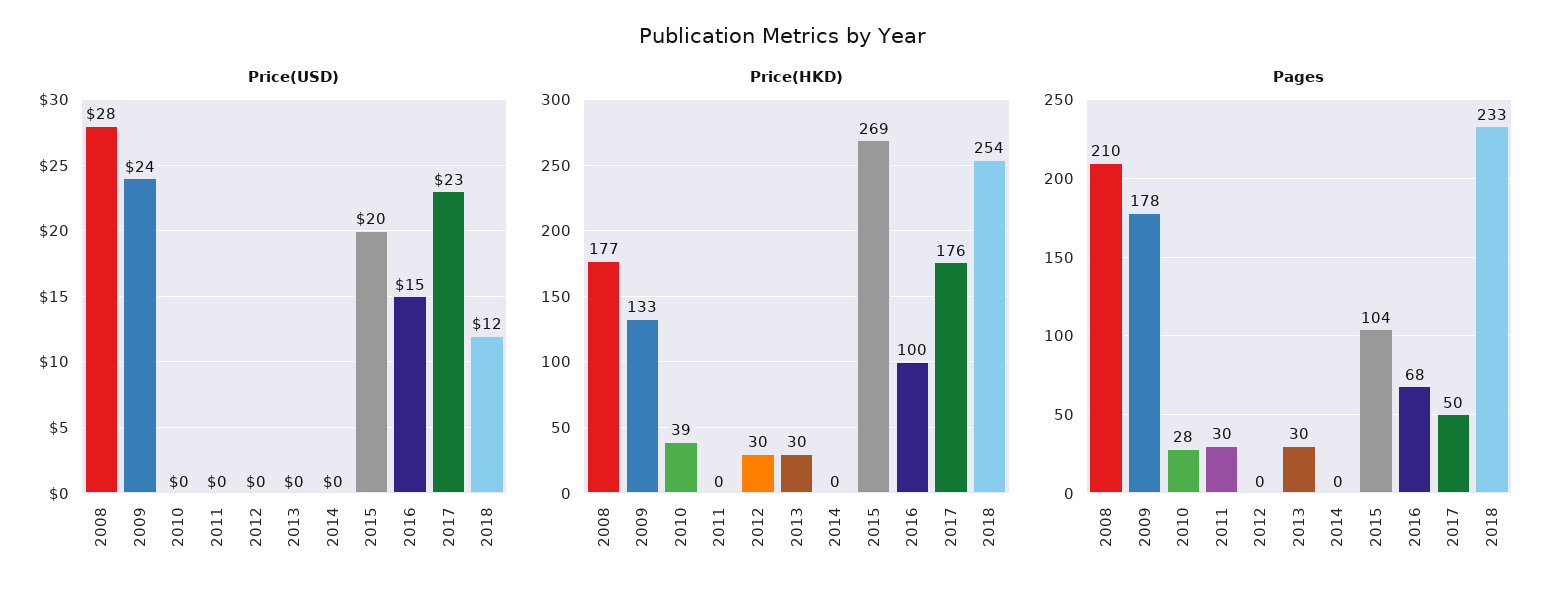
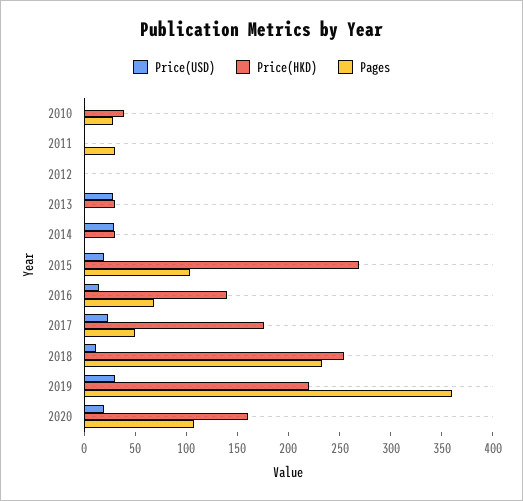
Price(USD), 2008: 28 -> none
Price(USD), 2009: 24 -> none
Price(USD), 2013: 0 -> 30
Price(USD), 2014: 0 -> 30
Price(HKD), 2008: 177 -> none
Price(HKD), 2009: 133 -> none
Price(HKD), 2012: 30 -> 0
Price(HKD), 2014: 0 -> 30
Price(HKD), 2016: 100 -> 140
Pages, 2008: 210 -> none
Pages, 2009: 178 -> none
Pages, 2013: 30 -> 0
Price(USD), 2019: none -> 30
Price(HKD), 2019: none -> 220
Pages, 2019: none -> 360
Price(USD), 2020: none -> 20
Price(HKD), 2020: none -> 160
Pages, 2020: none -> 110

